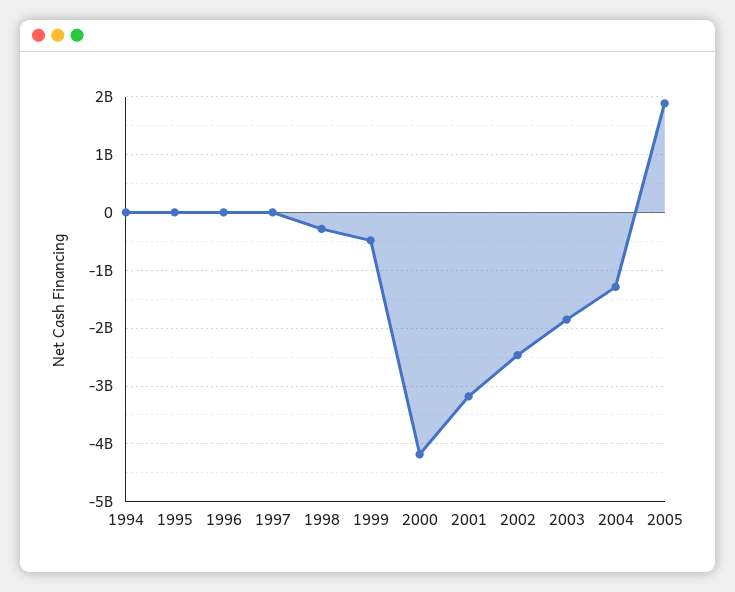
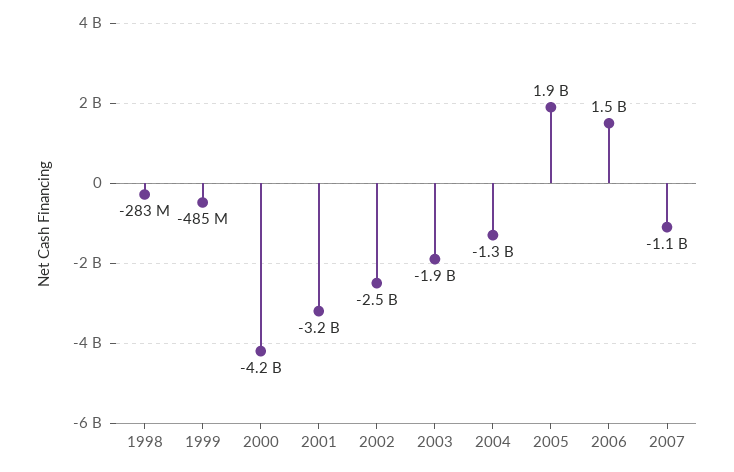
1994: 0 -> none
1995: 0 -> none
1996: 0 -> none
1997: 0 -> none
2006: none -> 1500000000
2007: none -> -1100000000

